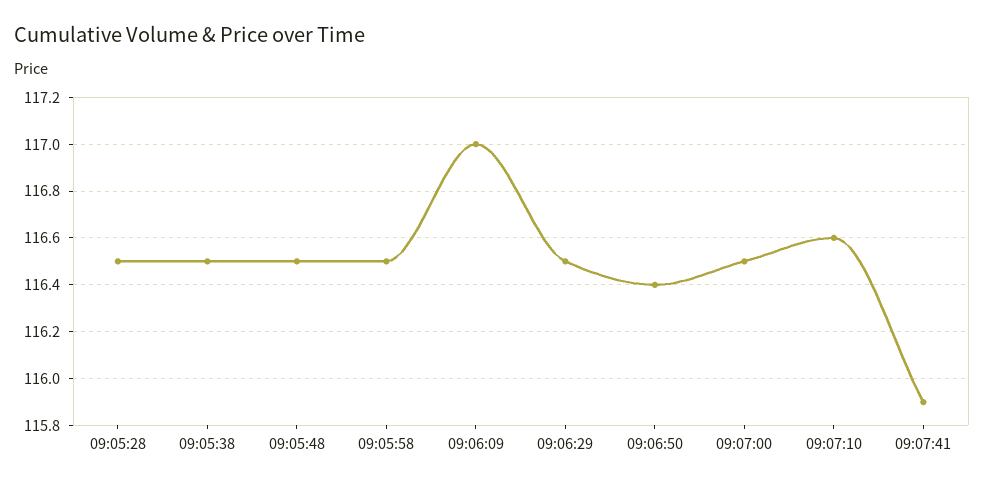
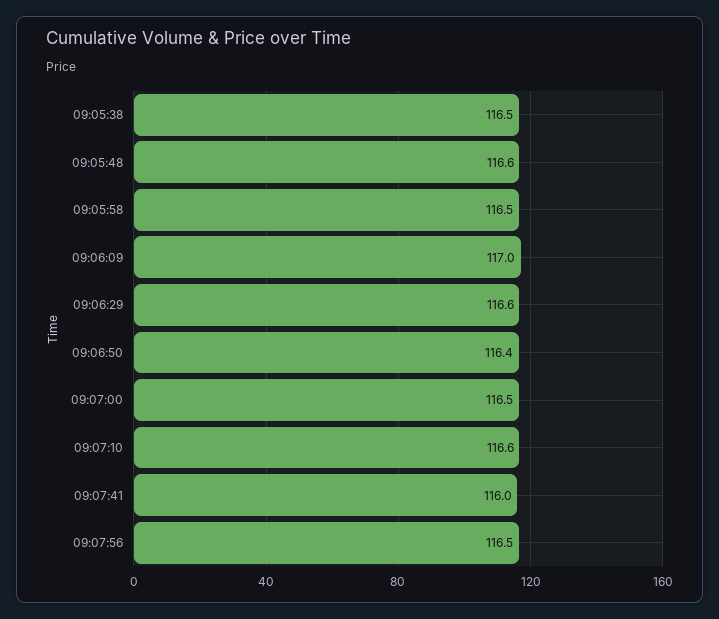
09:05:28: 116.5 -> none
09:05:48: 116.5 -> 116.6
09:06:29: 116.5 -> 116.6
09:07:41: 115.9 -> 116
09:07:56: none -> 116.5

